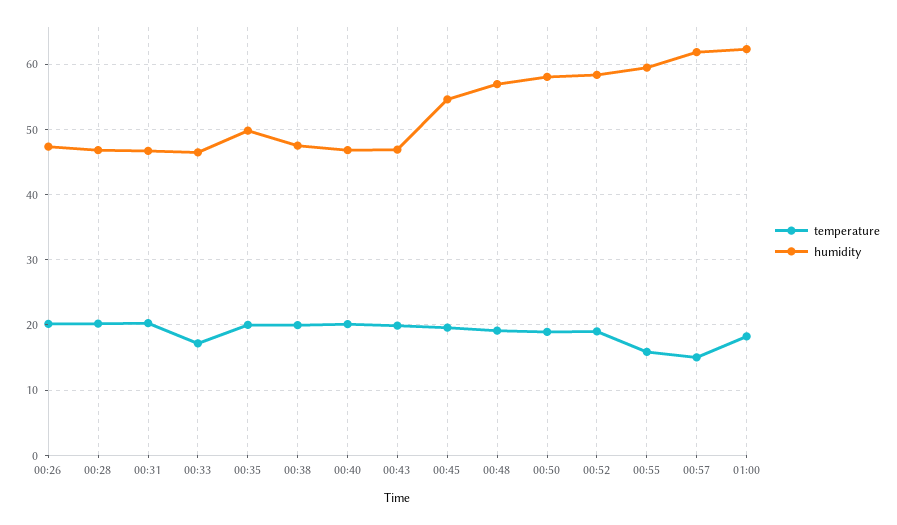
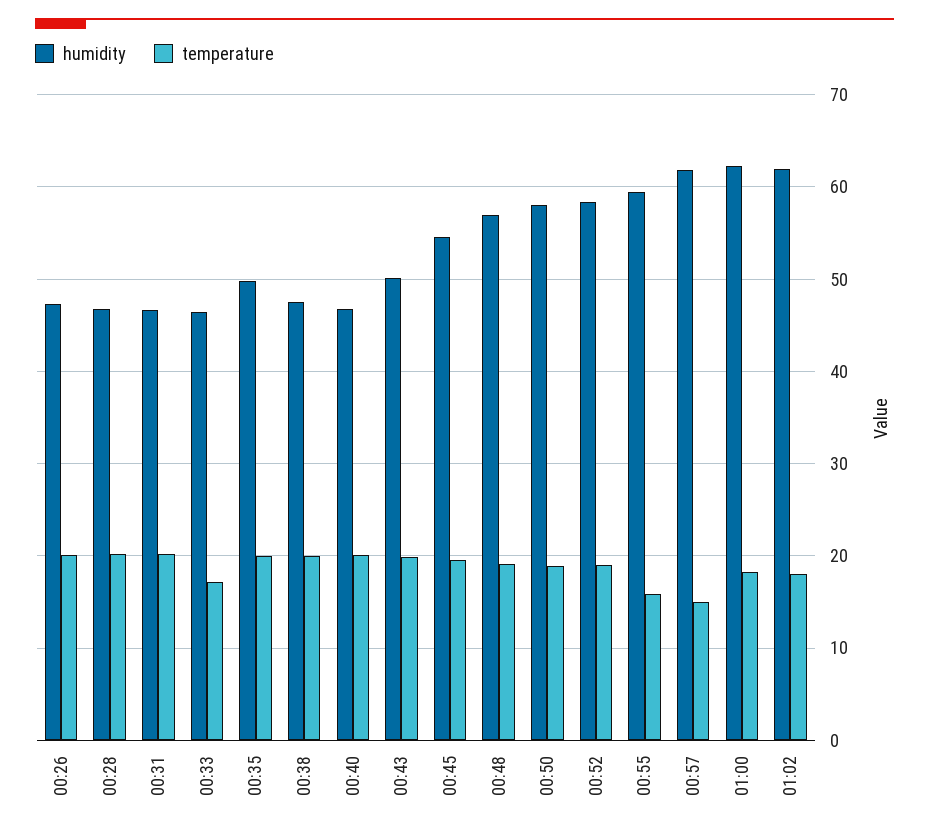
humidity, 00:43: 47 -> 50
humidity, 01:02: none -> 62
temperature, 01:02: none -> 18

